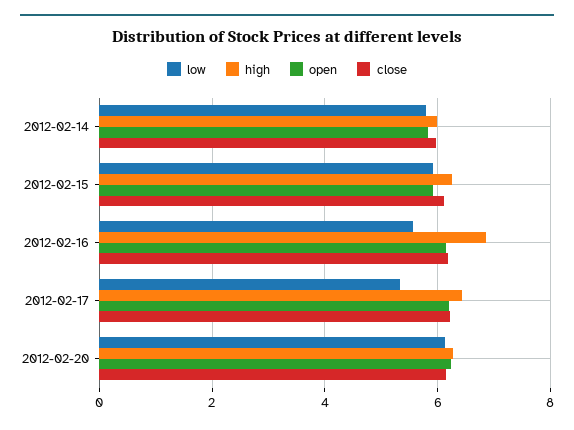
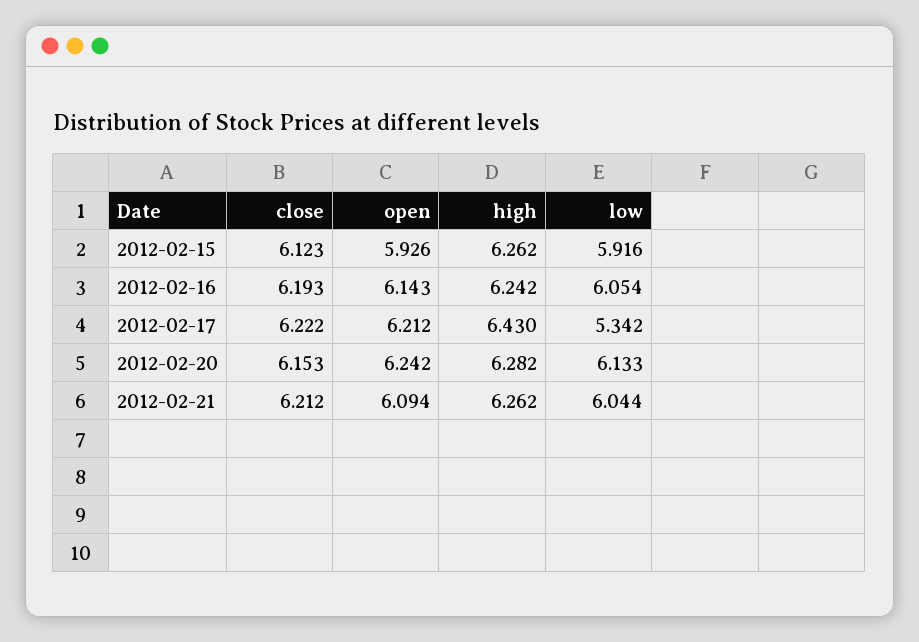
low, 2012-02-14: 5.8 -> none
high, 2012-02-14: 6 -> none
open, 2012-02-14: 5.8 -> none
close, 2012-02-14: 6 -> none
low, 2012-02-16: 5.6 -> 6.054
high, 2012-02-16: 6.8 -> 6.242
close, 2012-02-21: none -> 6.212
open, 2012-02-21: none -> 6.094
high, 2012-02-21: none -> 6.262
low, 2012-02-21: none -> 6.044

